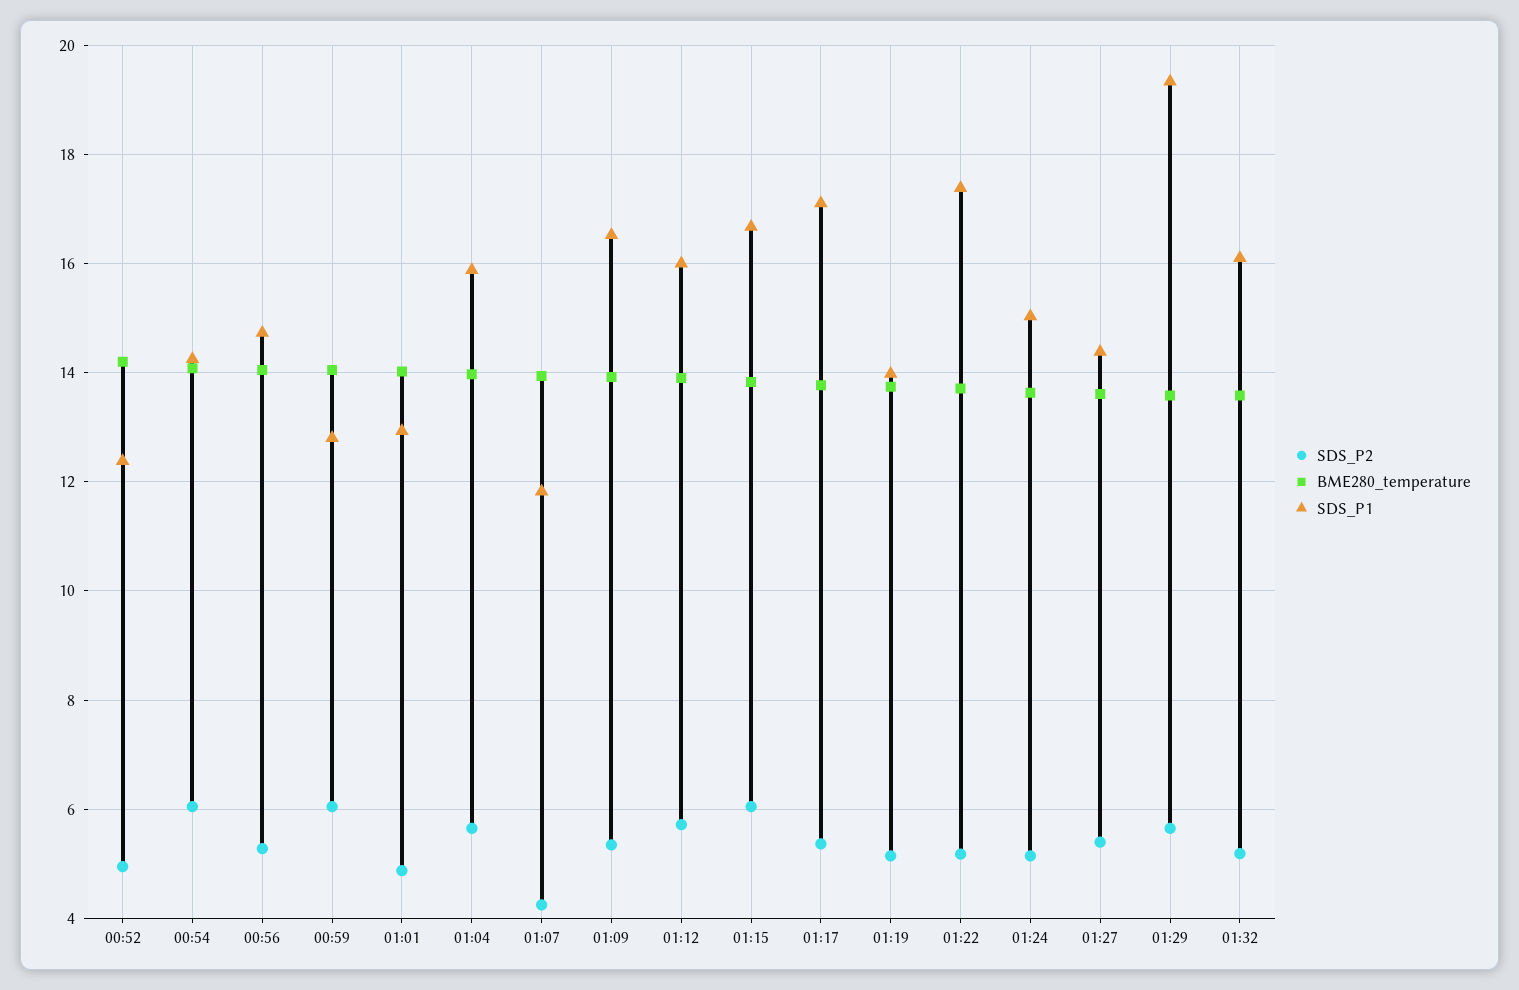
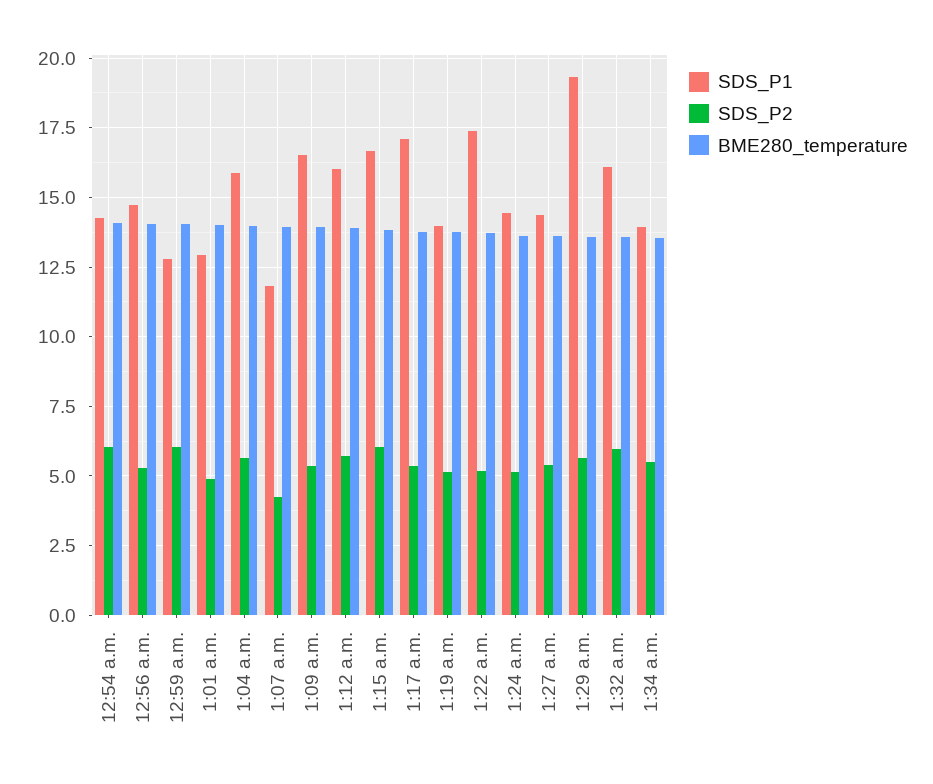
SDS_P2, 00:52: 5 -> none
BME280_temperature, 00:52: 14.2 -> none
SDS_P1, 00:52: 12.4 -> none
SDS_P1, 01:24: 15 -> 14.5
SDS_P2, 01:32: 5.2 -> 6
SDS_P1, 1:34 a.m.: none -> 14
SDS_P2, 1:34 a.m.: none -> 5.5
BME280_temperature, 1:34 a.m.: none -> 13.5

